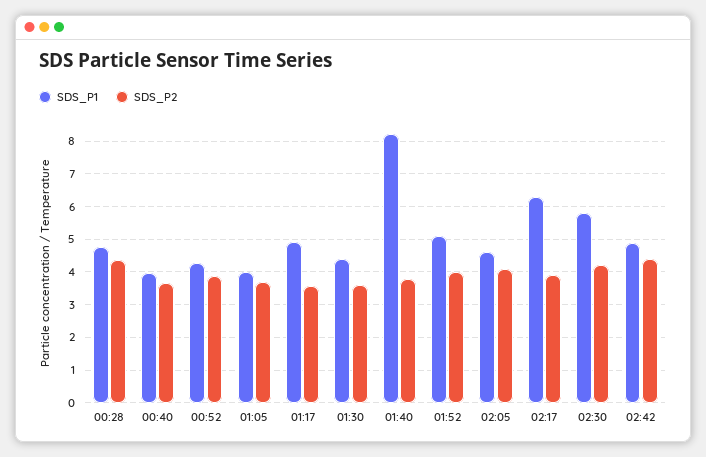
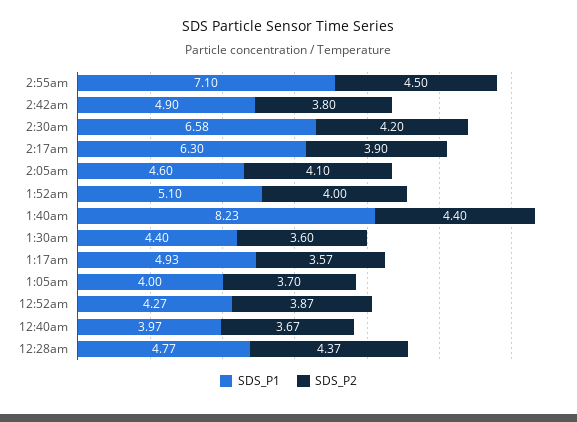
SDS_P2, 01:40: 3.8 -> 4.4
SDS_P1, 02:30: 5.8 -> 6.58
SDS_P2, 02:42: 4.4 -> 3.8
SDS_P1, 2:55am: none -> 7.1
SDS_P2, 2:55am: none -> 4.5

